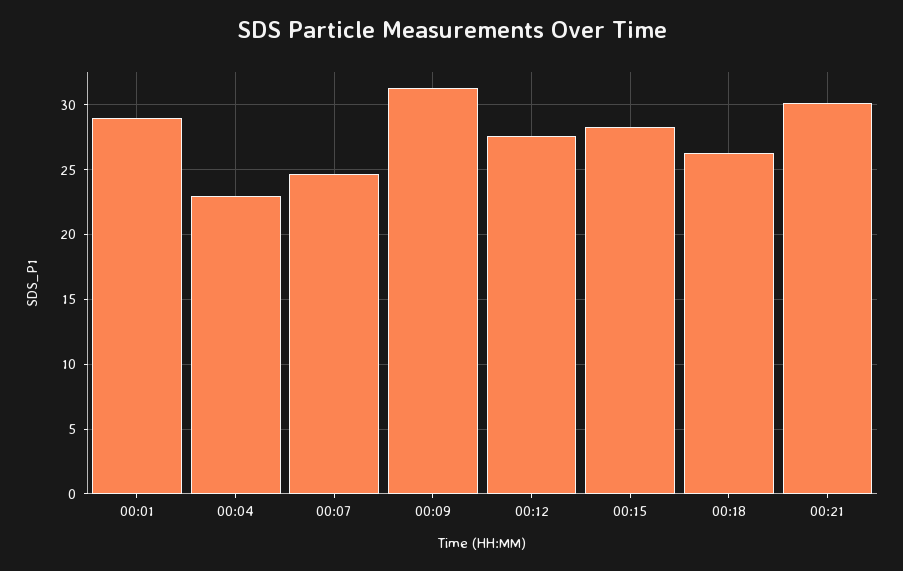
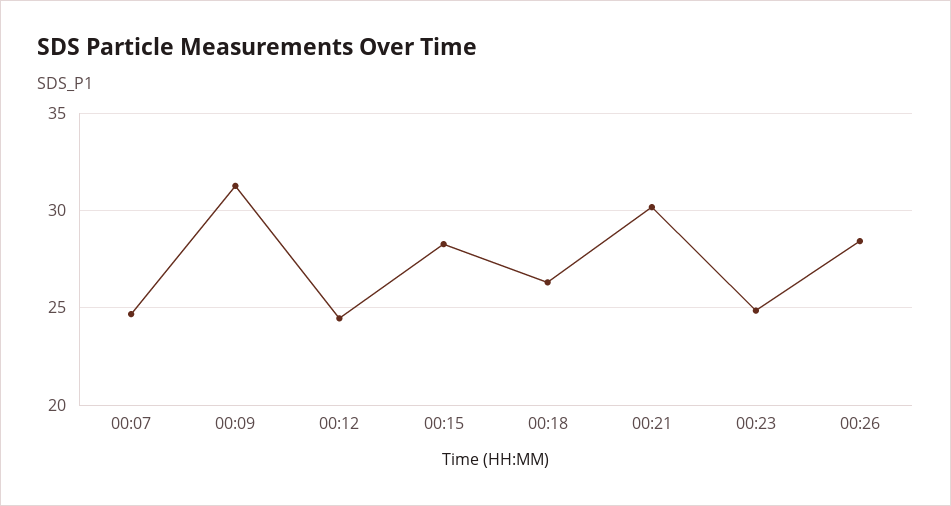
00:01: 29 -> none
00:04: 23 -> none
00:12: 27.5 -> 24.5
00:23: none -> 25
00:26: none -> 28.5

